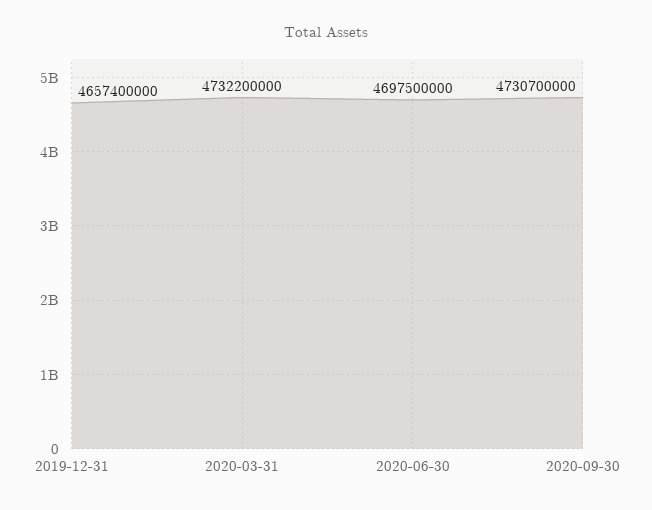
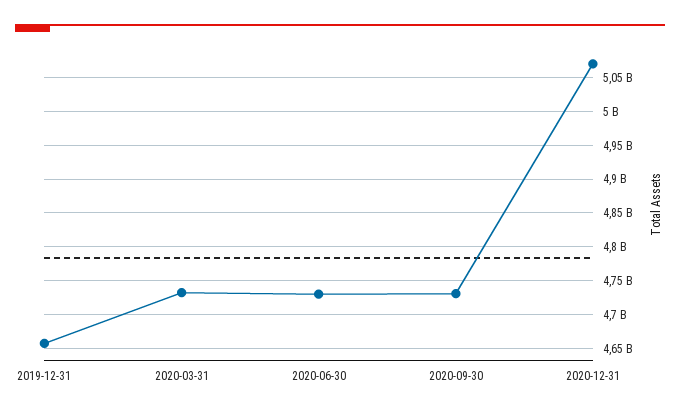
2020-06-30: 4697500000 -> 4730000000
2020-12-31: none -> 5070000000

